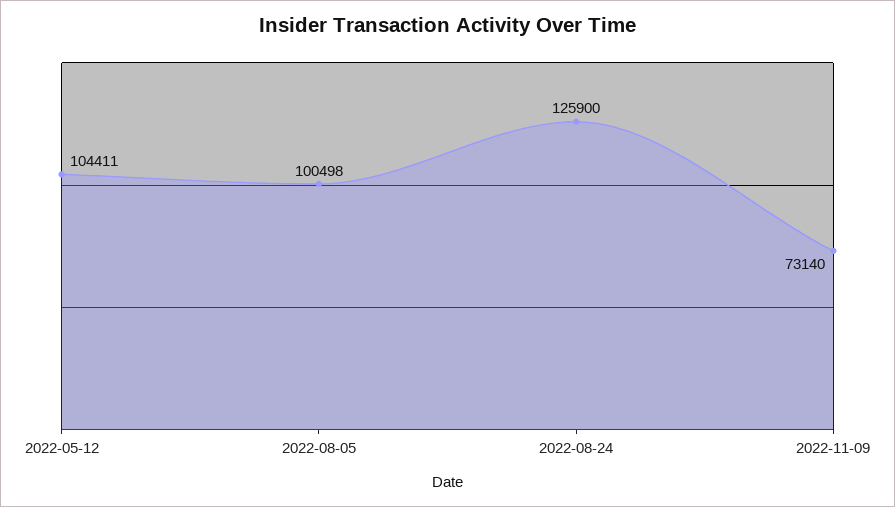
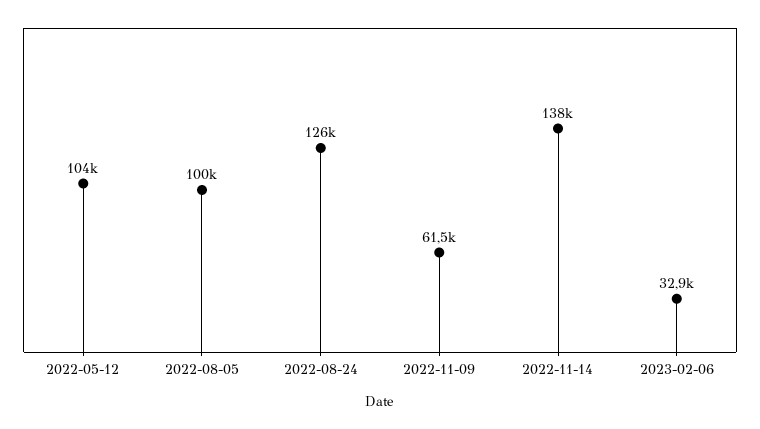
2022-11-09: 73140 -> 61500
2022-11-14: none -> 138000
2023-02-06: none -> 32900

